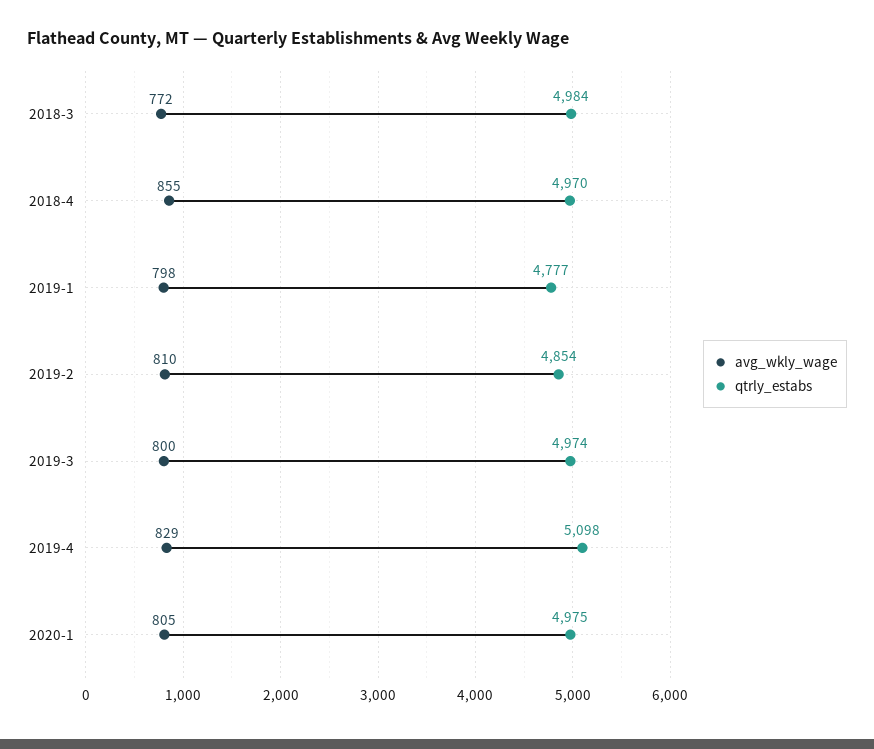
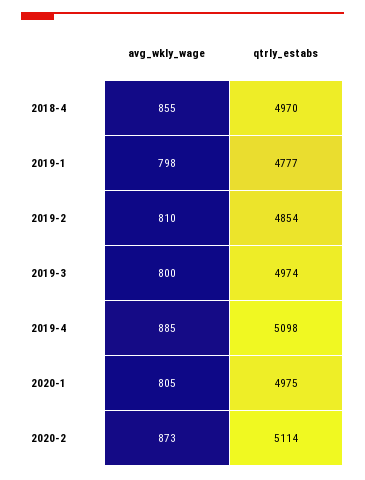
avg_wkly_wage, 2018-3: 772 -> none
qtrly_estabs, 2018-3: 4984 -> none
avg_wkly_wage, 2019-4: 829 -> 885
avg_wkly_wage, 2020-2: none -> 873
qtrly_estabs, 2020-2: none -> 5114

